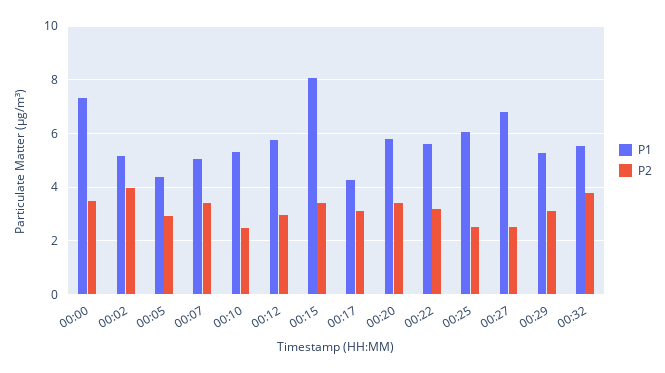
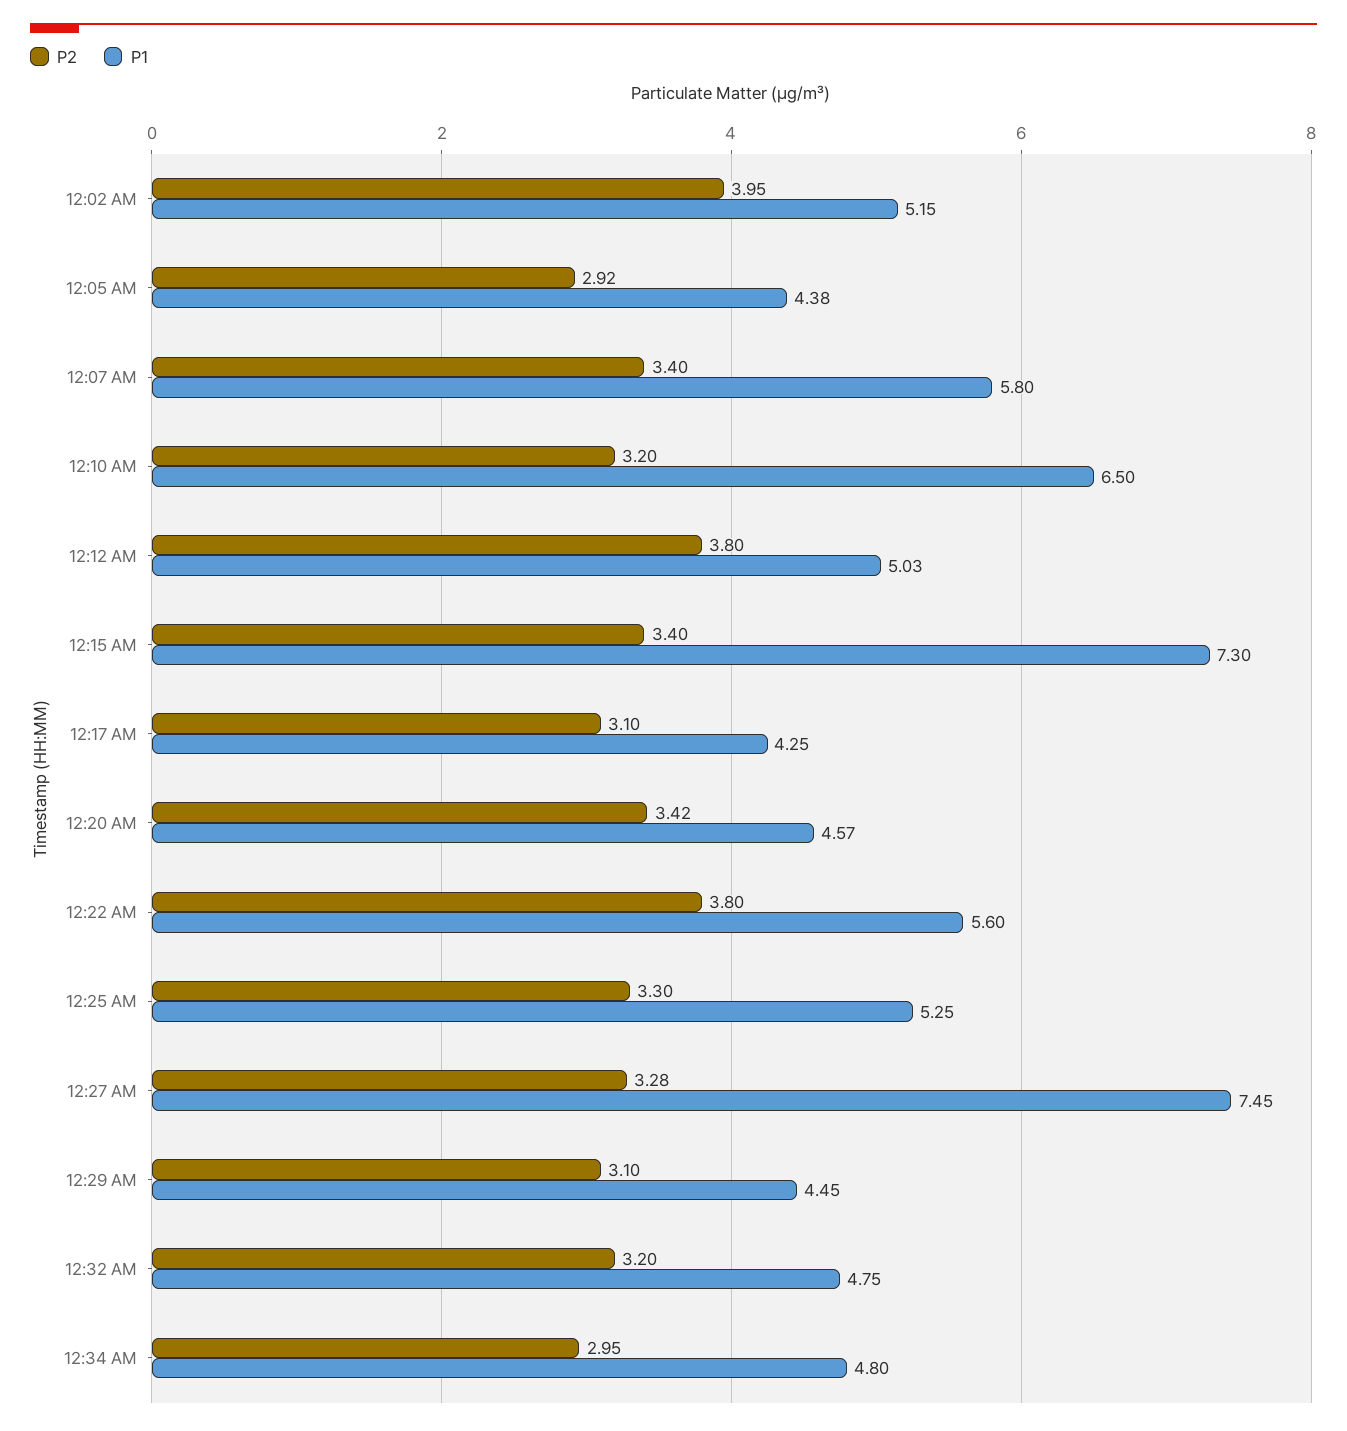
P1, 00:00: 7.25 -> none
P2, 00:00: 3.5 -> none
P1, 00:07: 5 -> 5.8
P1, 00:10: 5.25 -> 6.5
P2, 00:10: 2.5 -> 3.2
P1, 00:12: 5.75 -> 5.03
P2, 00:12: 3 -> 3.8
P1, 00:15: 8 -> 7.3
P1, 00:20: 5.75 -> 4.57
P2, 00:22: 3.25 -> 3.8
P1, 00:25: 6 -> 5.25
P2, 00:25: 2.5 -> 3.3
P1, 00:27: 6.75 -> 7.45
P2, 00:27: 2.5 -> 3.28
P1, 00:29: 5.25 -> 4.45
P1, 00:32: 5.5 -> 4.75
P2, 00:32: 3.75 -> 3.2
P2, 12:34 AM: none -> 2.95
P1, 12:34 AM: none -> 4.8

